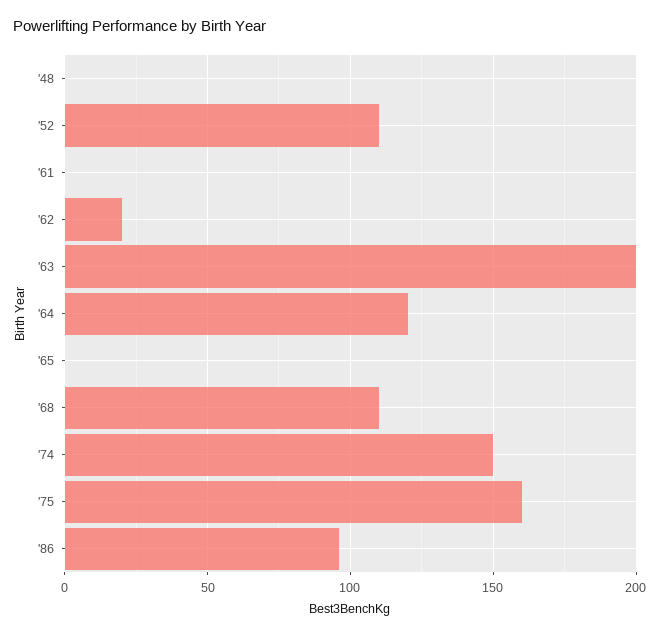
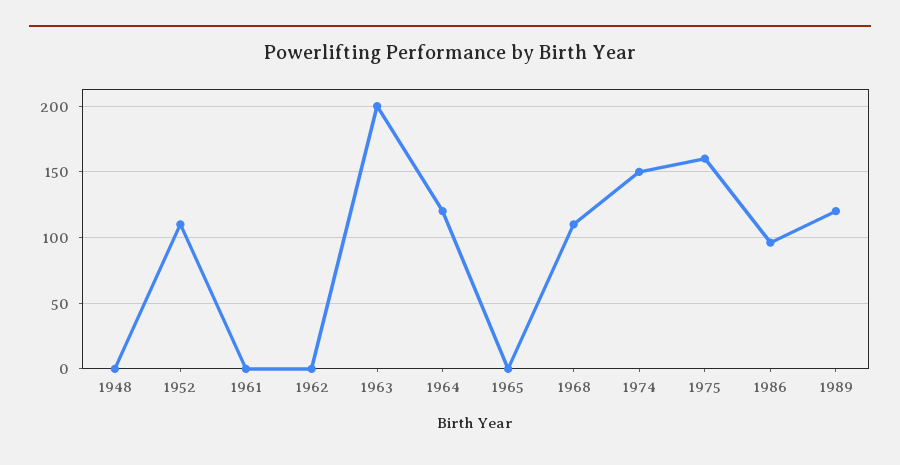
'62: 20 -> 0
1989: none -> 120

